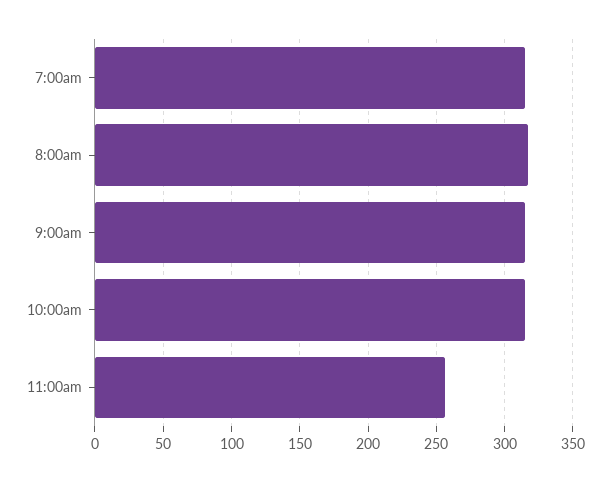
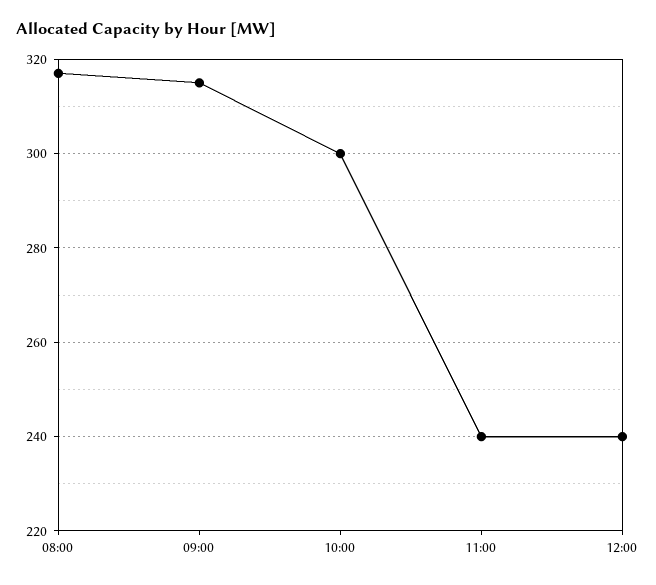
7:00am: 315 -> none
10:00am: 315 -> 300
11:00am: 255 -> 240
12:00: none -> 240

